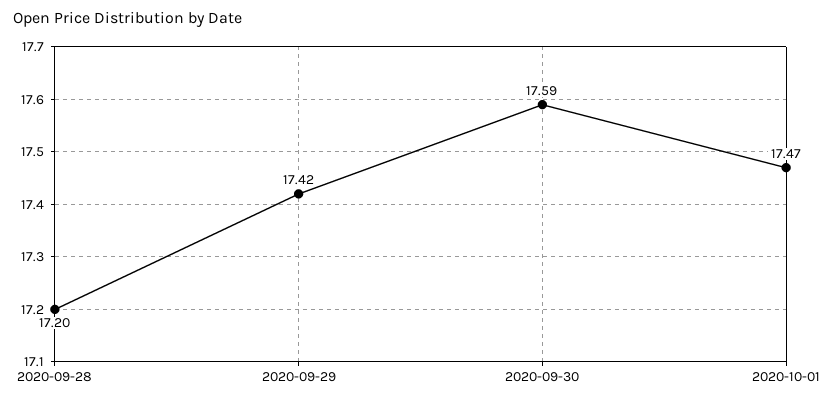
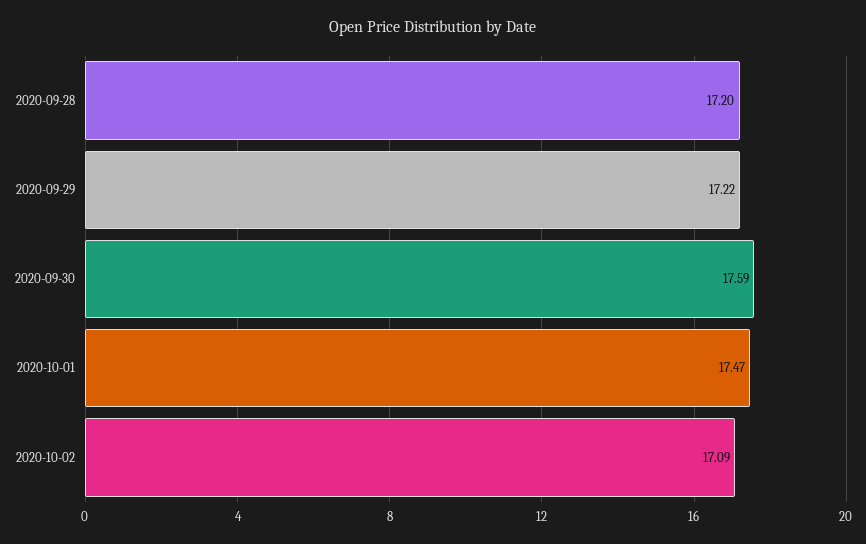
2020-09-29: 17.42 -> 17.22
2020-10-02: none -> 17.09

